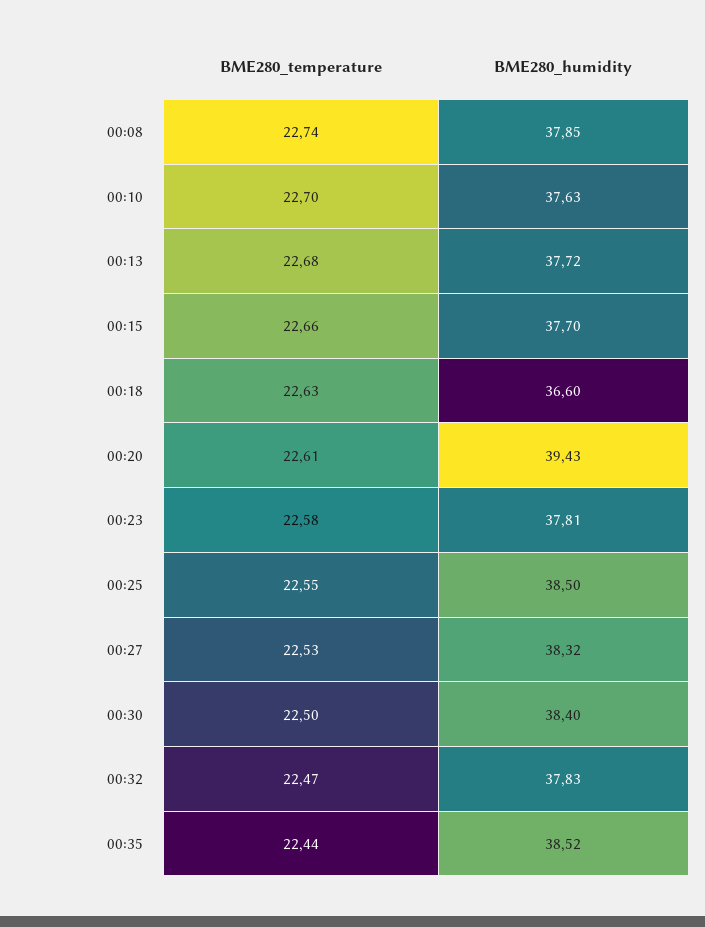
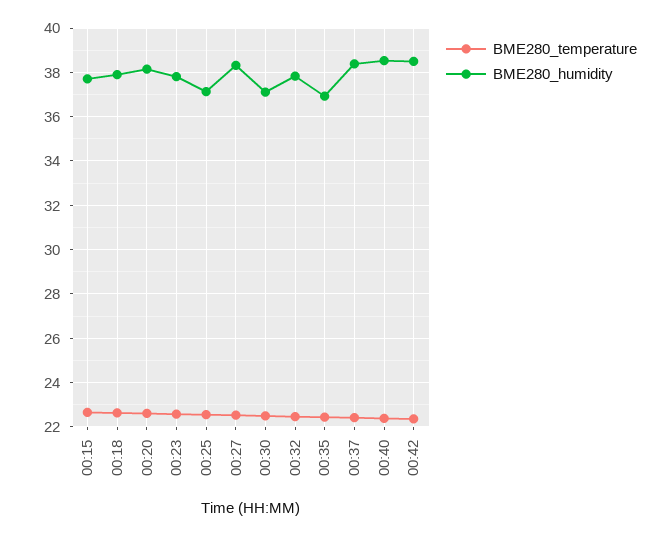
BME280_temperature, 00:08: 22.74 -> none
BME280_humidity, 00:08: 37.85 -> none
BME280_temperature, 00:10: 22.7 -> none
BME280_humidity, 00:10: 37.63 -> none
BME280_temperature, 00:13: 22.68 -> none
BME280_humidity, 00:13: 37.72 -> none
BME280_humidity, 00:18: 36.6 -> 38
BME280_humidity, 00:20: 39.43 -> 38
BME280_humidity, 00:25: 38.5 -> 37
BME280_humidity, 00:30: 38.4 -> 37
BME280_humidity, 00:35: 38.52 -> 37
BME280_temperature, 00:37: none -> 22.5
BME280_humidity, 00:37: none -> 38.5
BME280_temperature, 00:40: none -> 22.5
BME280_humidity, 00:40: none -> 38.5
BME280_temperature, 00:42: none -> 22.5
BME280_humidity, 00:42: none -> 38.5

